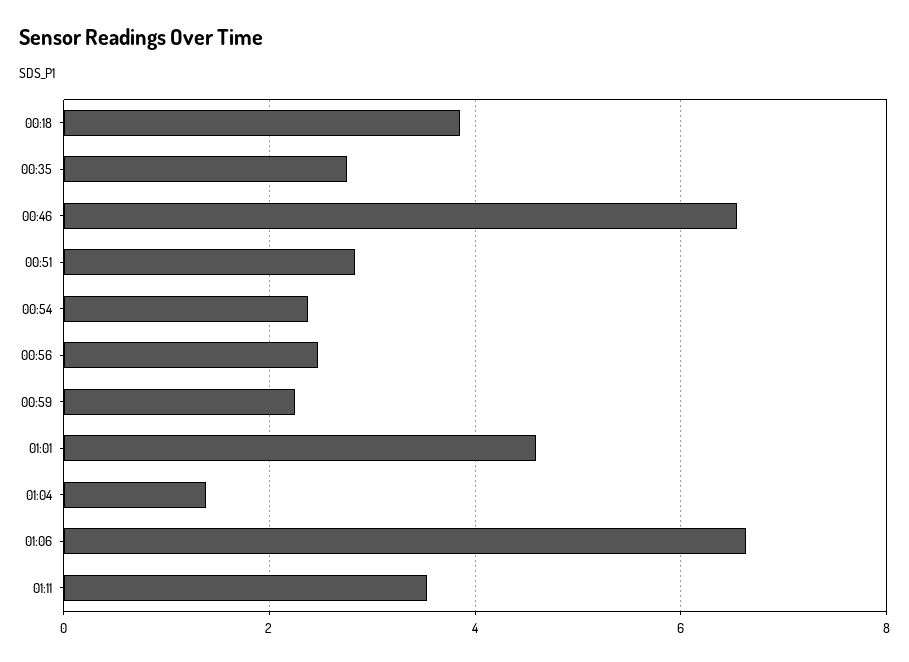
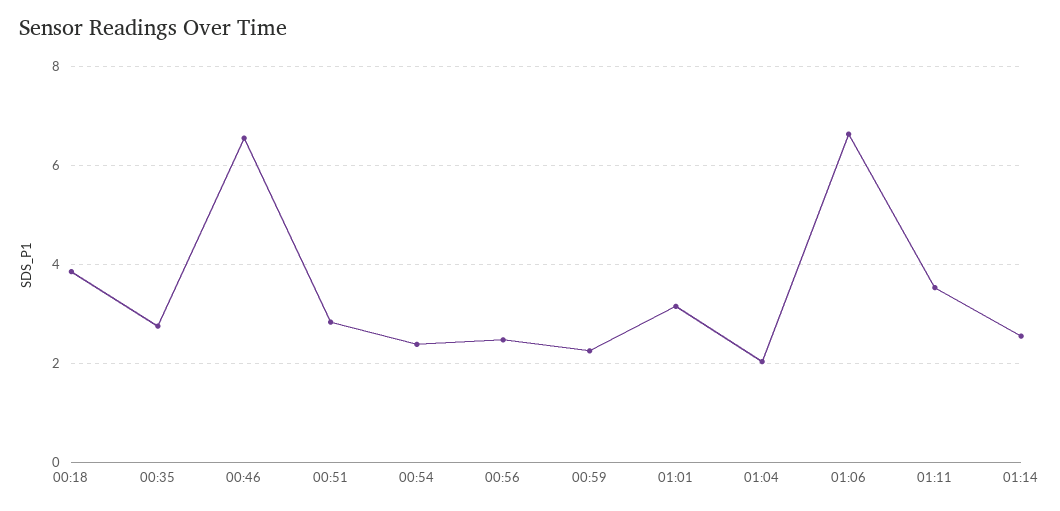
01:01: 4.6 -> 3.2
01:04: 1.4 -> 2
01:14: none -> 2.6

